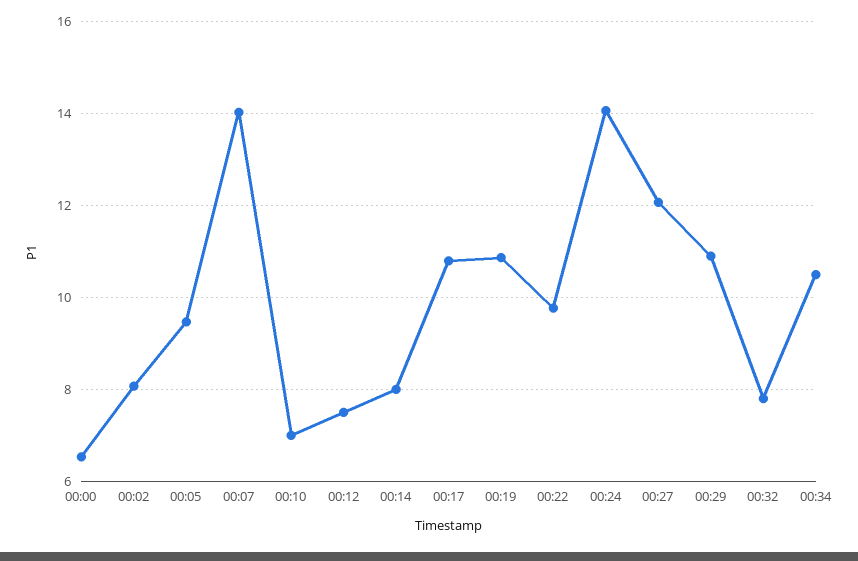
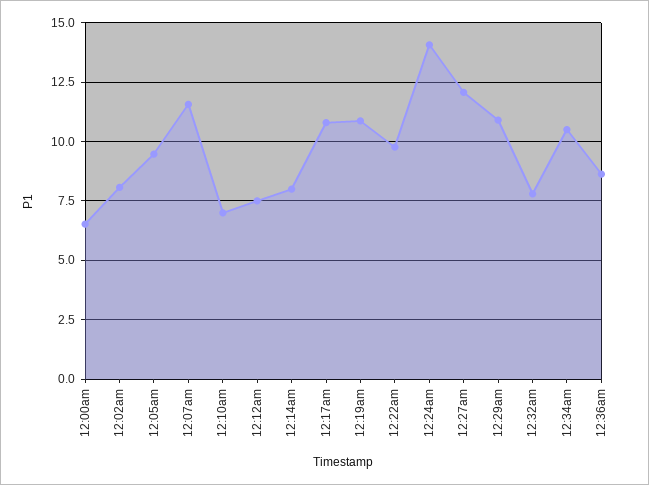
00:07: 14 -> 11.5
12:36am: none -> 8.5

